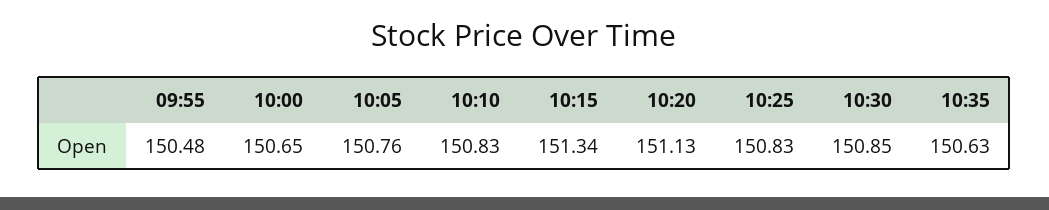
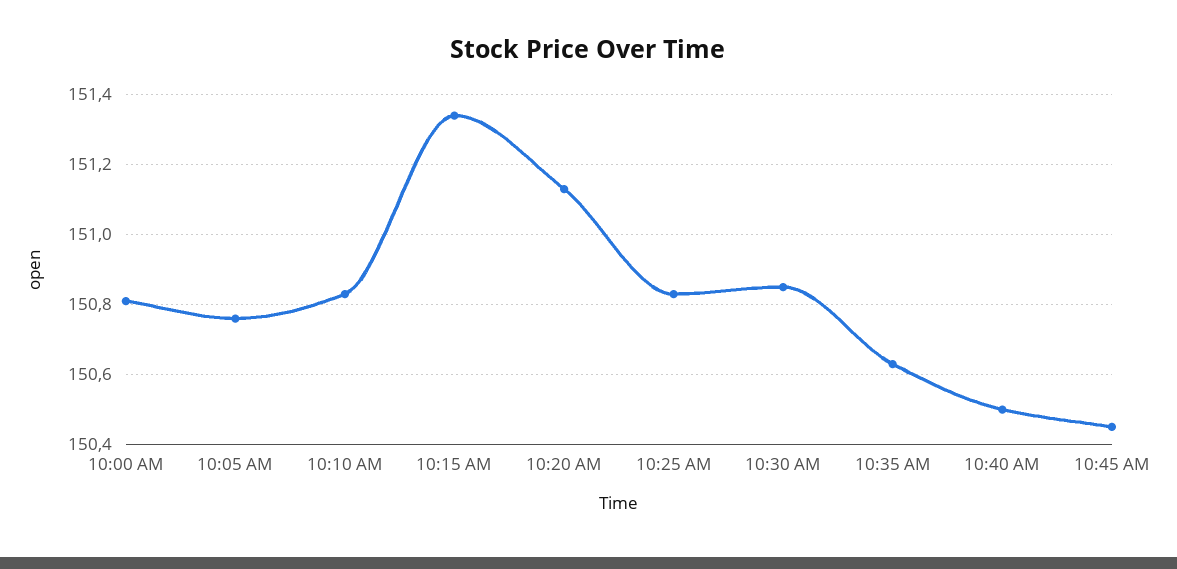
09:55: 150.48 -> none
10:00: 150.65 -> 150.8
10:40 AM: none -> 150.5
10:45 AM: none -> 150.45

